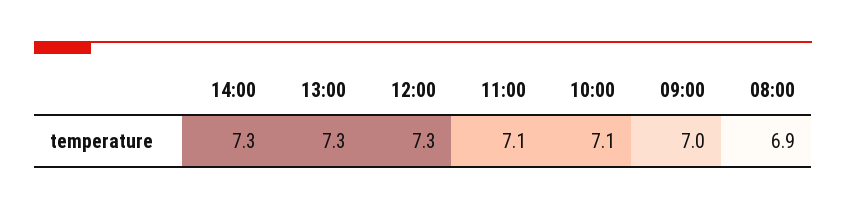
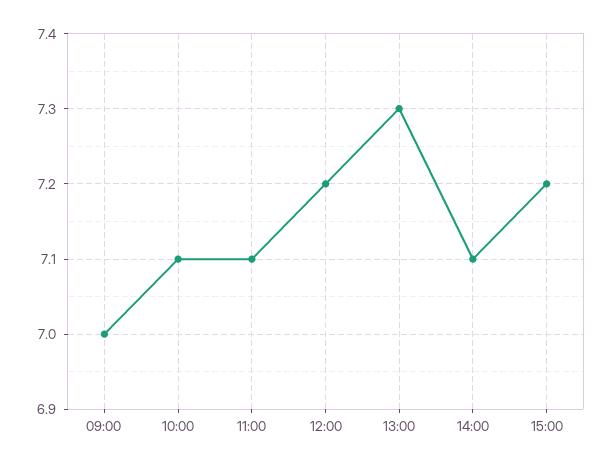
14:00: 7.3 -> 7.1
12:00: 7.3 -> 7.2
08:00: 6.9 -> none
15:00: none -> 7.2

